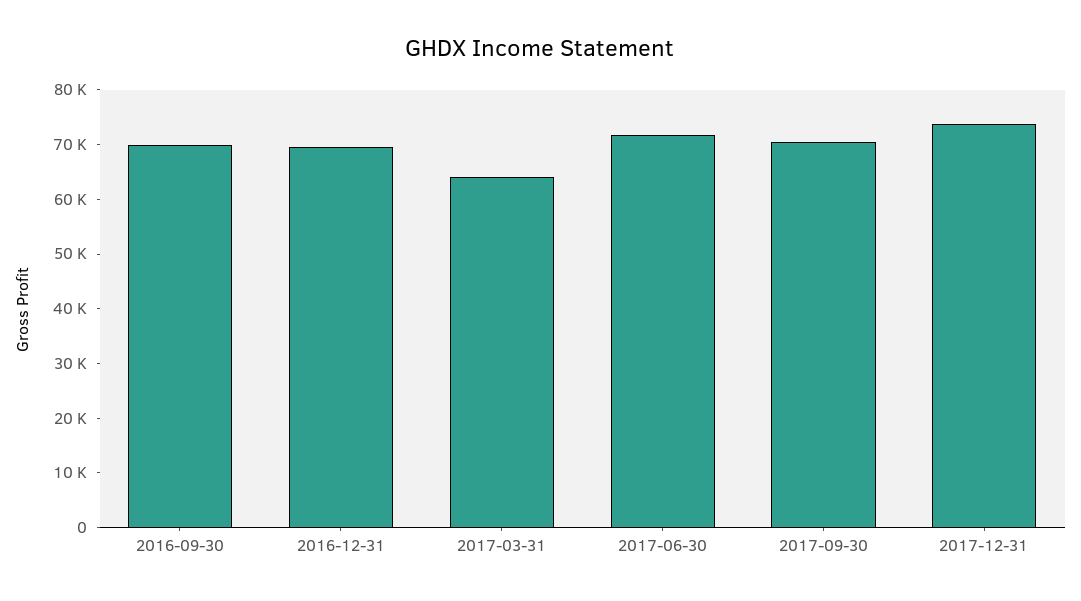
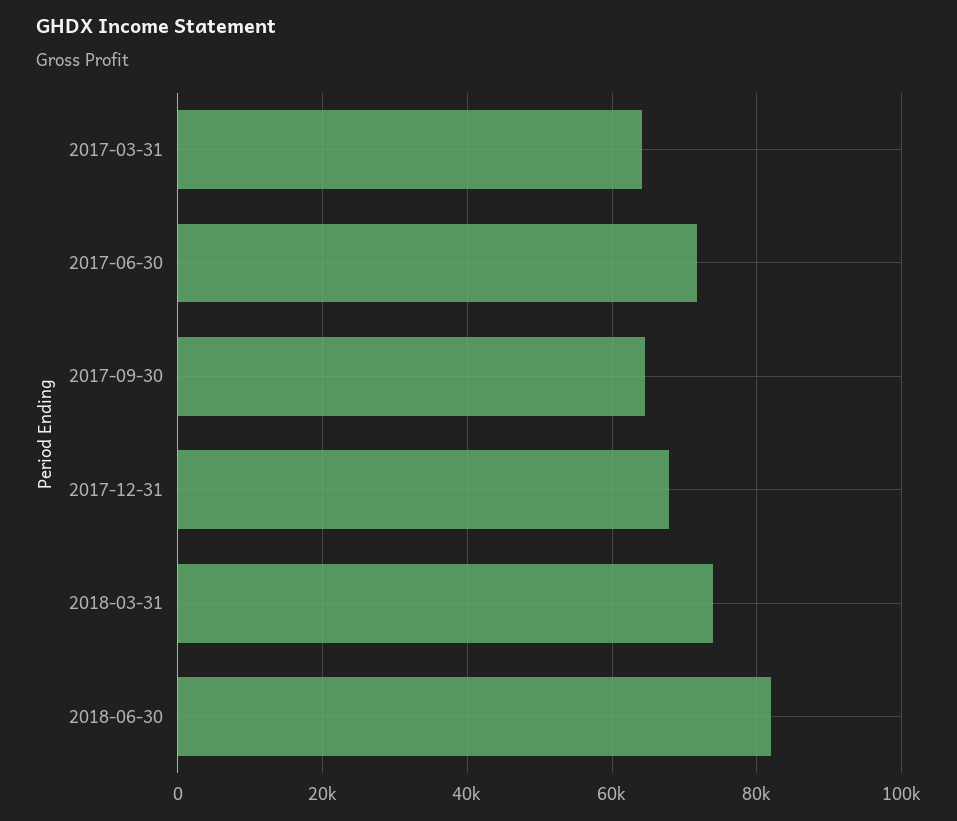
2016-09-30: 70000 -> none
2016-12-31: 70000 -> none
2017-09-30: 70000 -> 64000
2017-12-31: 74000 -> 68000
2018-03-31: none -> 74000
2018-06-30: none -> 82000

